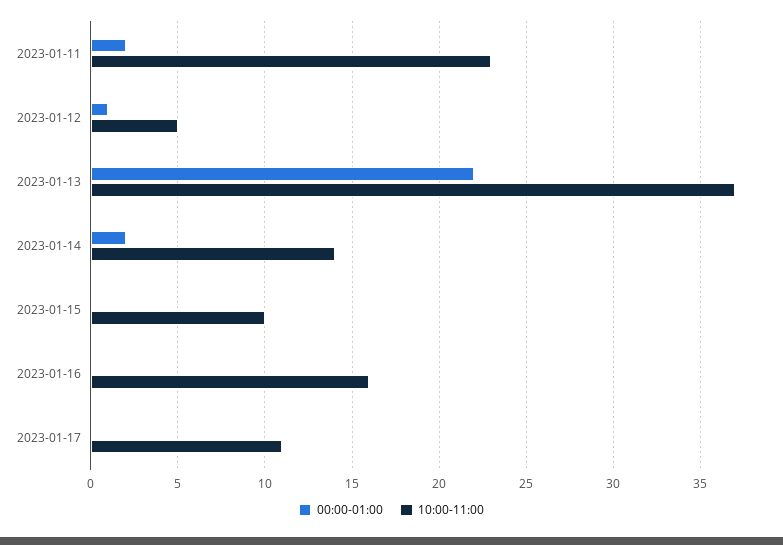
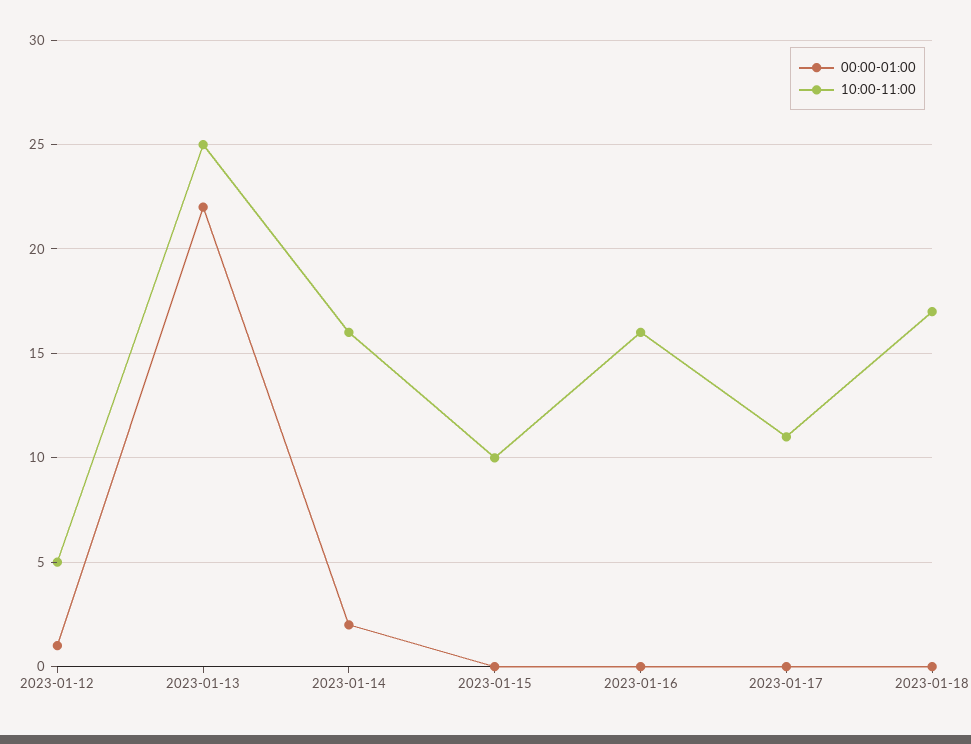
00:00-01:00, 2023-01-11: 2 -> none
10:00-11:00, 2023-01-11: 23 -> none
10:00-11:00, 2023-01-13: 37 -> 25
10:00-11:00, 2023-01-14: 14 -> 16
00:00-01:00, 2023-01-18: none -> 0
10:00-11:00, 2023-01-18: none -> 17

